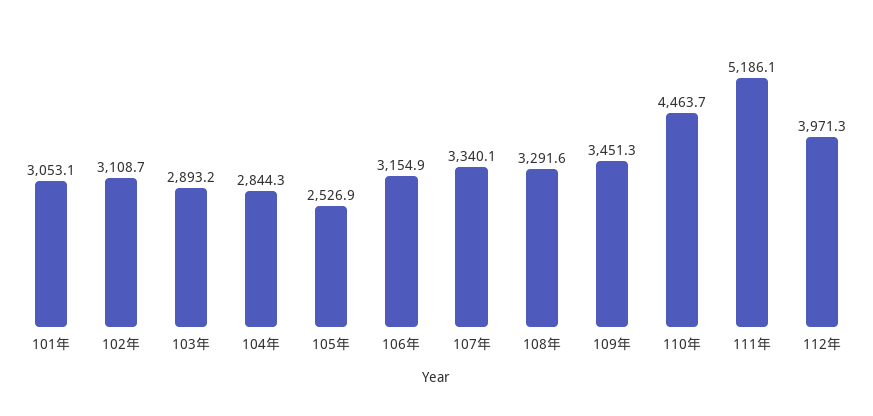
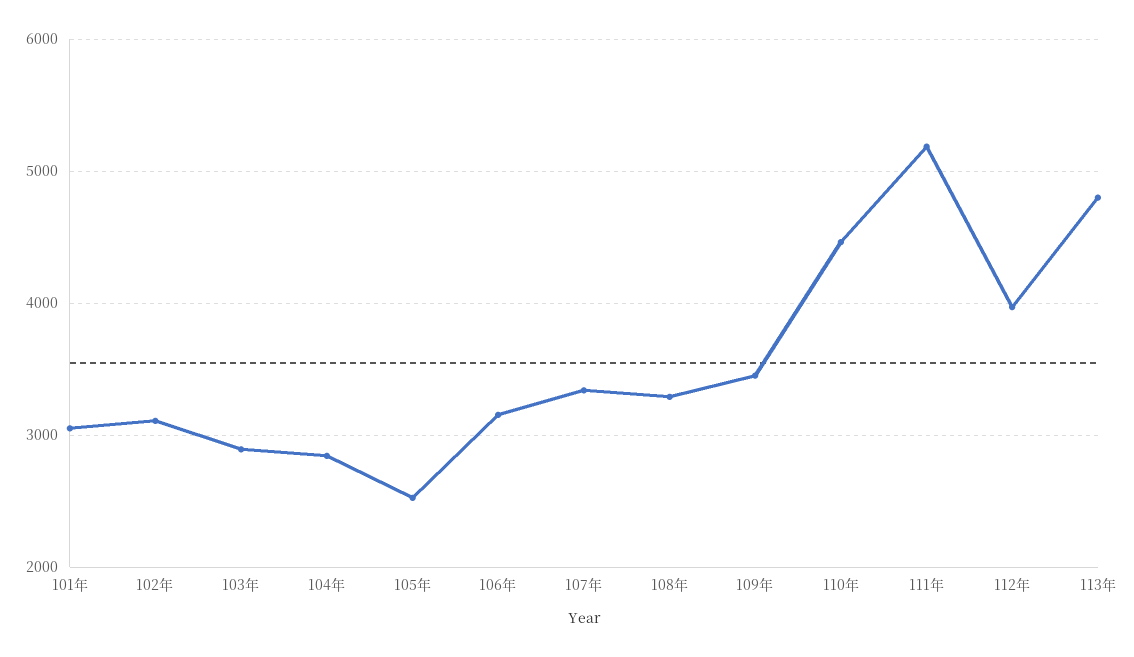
113年: none -> 4800

